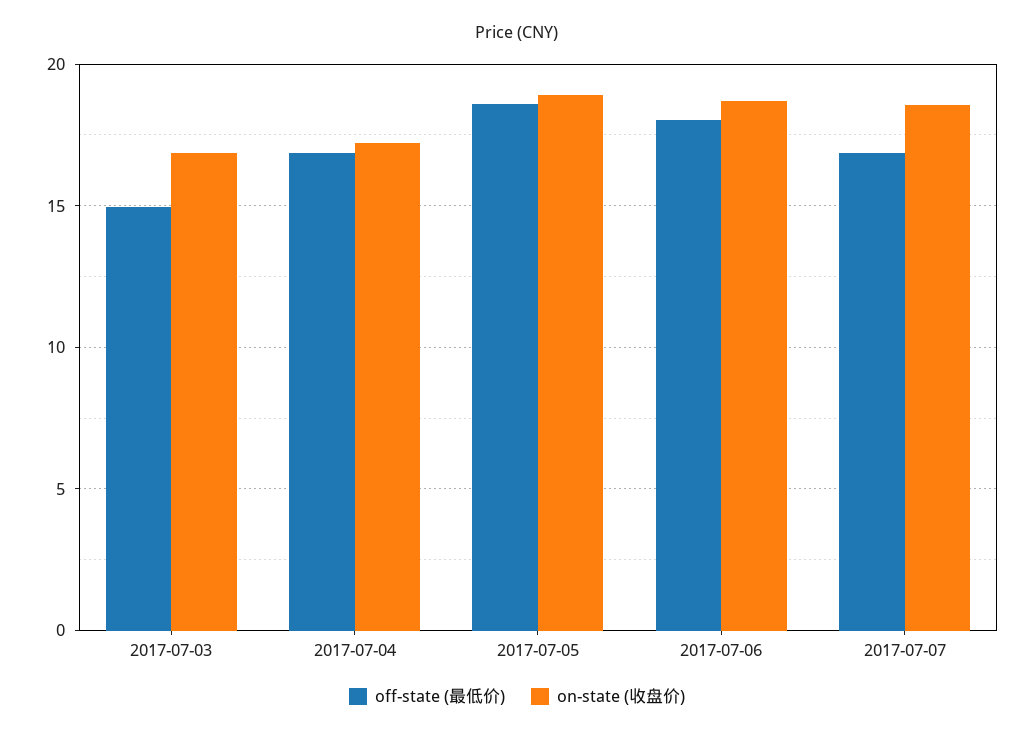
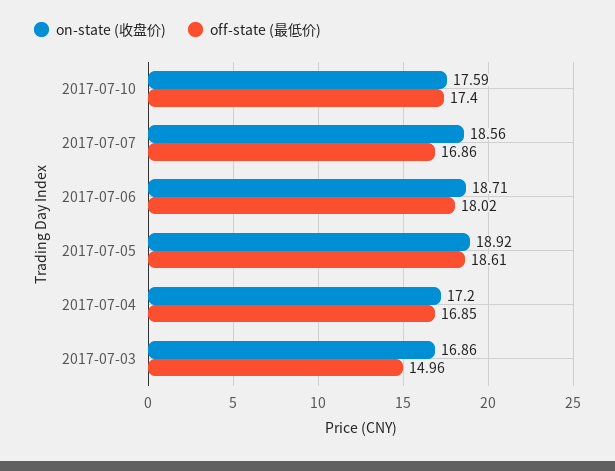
on-state (收盘价), 2017-07-10: none -> 17.59
off-state (最低价), 2017-07-10: none -> 17.4

